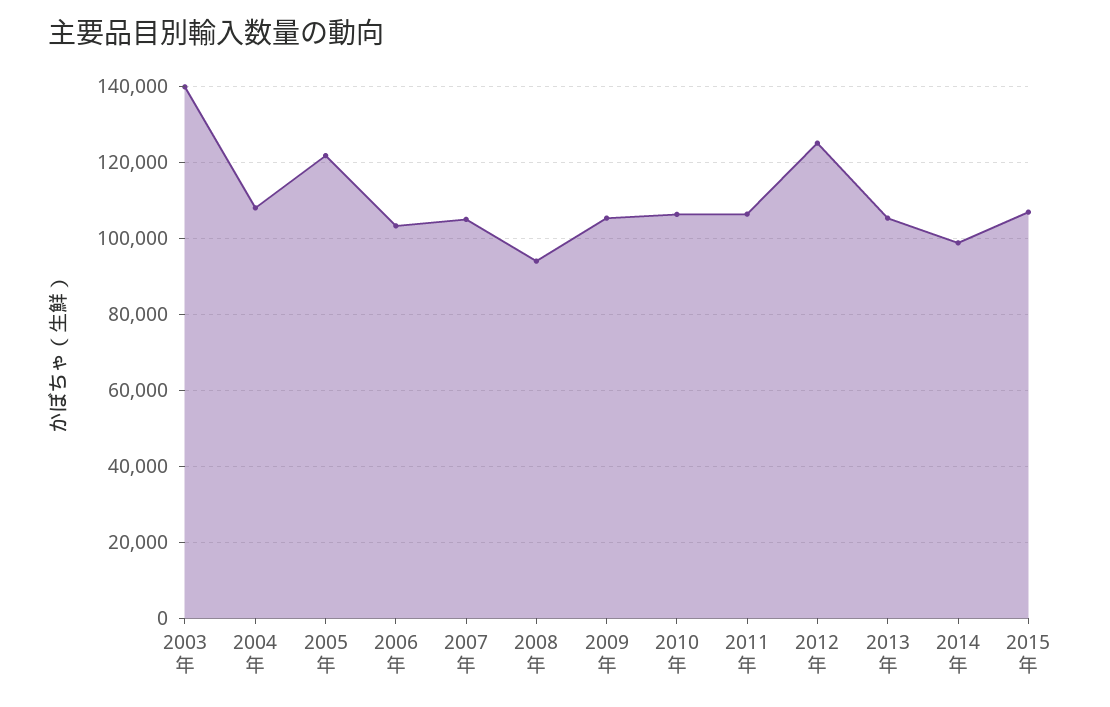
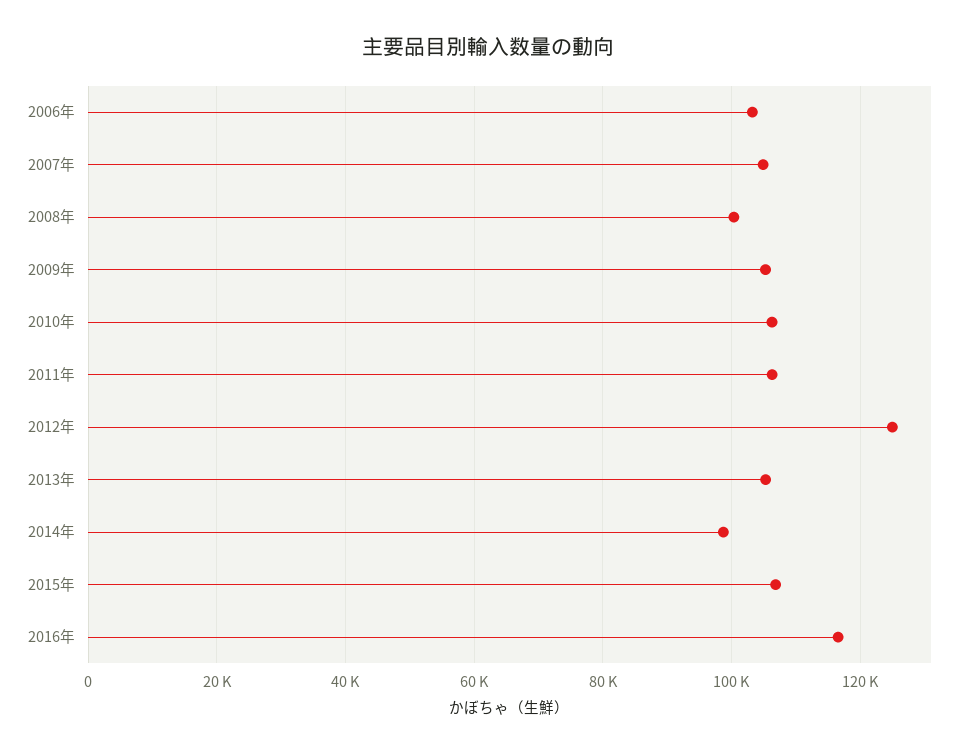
2003年: 140000 -> none
2004年: 108000 -> none
2005年: 122000 -> none
2008年: 94000 -> 100000
2016年: none -> 116000

